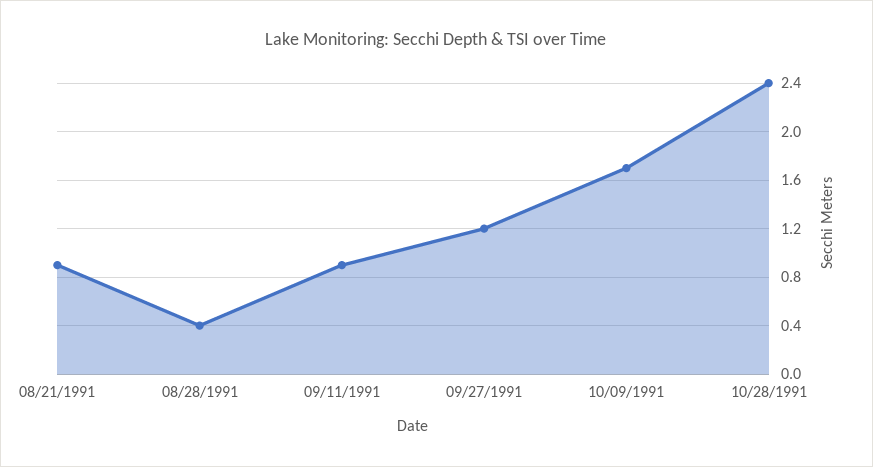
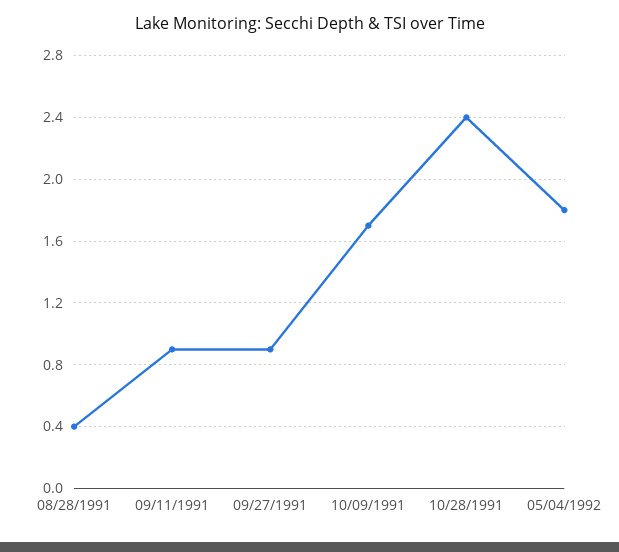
08/21/1991: 0.9 -> none
09/27/1991: 1.2 -> 0.9
05/04/1992: none -> 1.8

